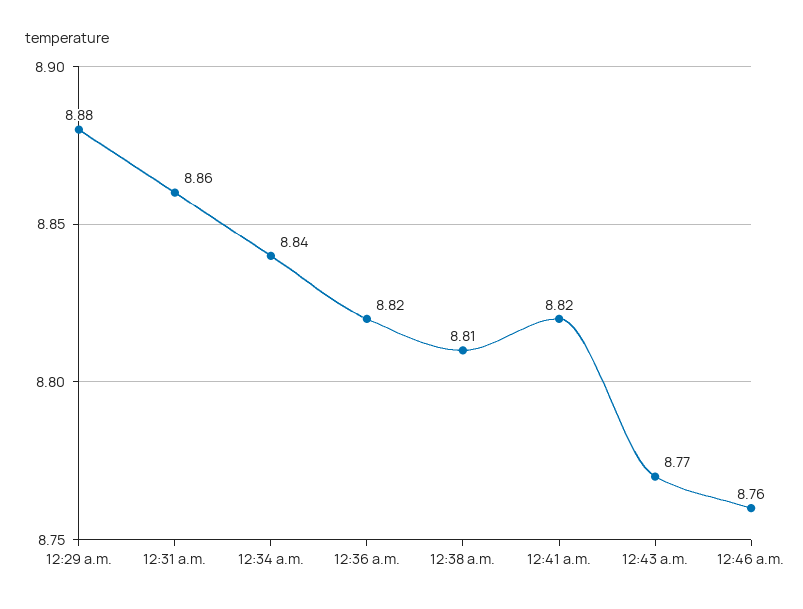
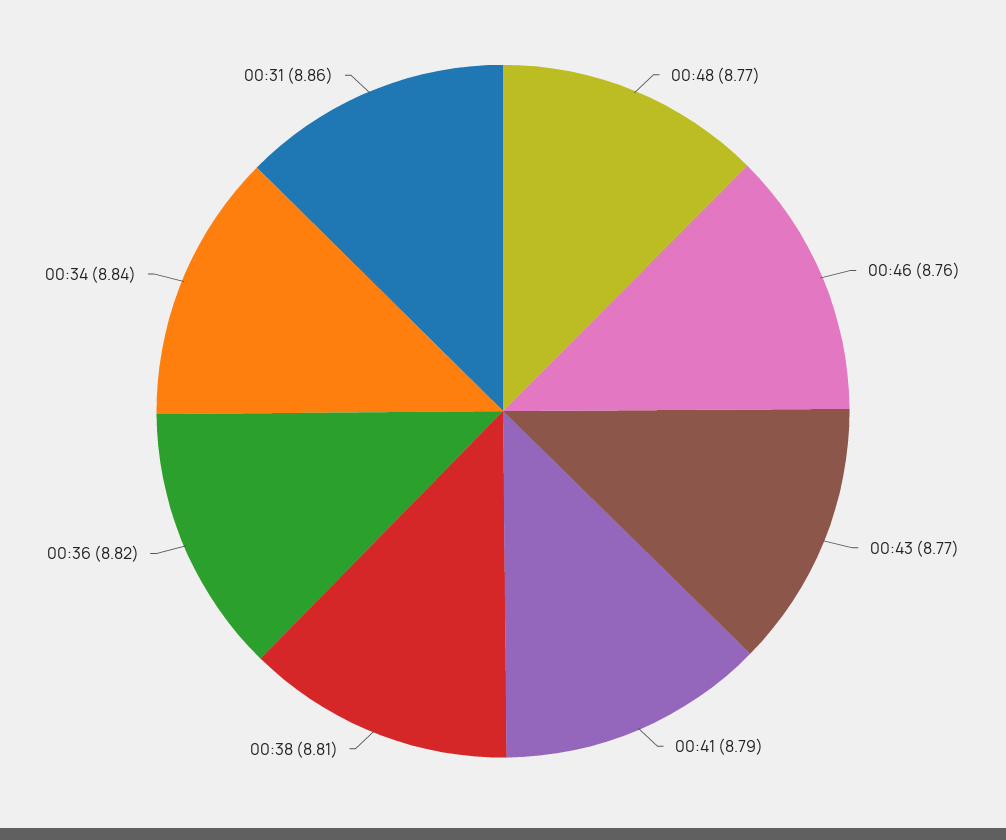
12:29 a.m.: 8.88 -> none
12:41 a.m.: 8.82 -> 8.79
00:48: none -> 8.77

